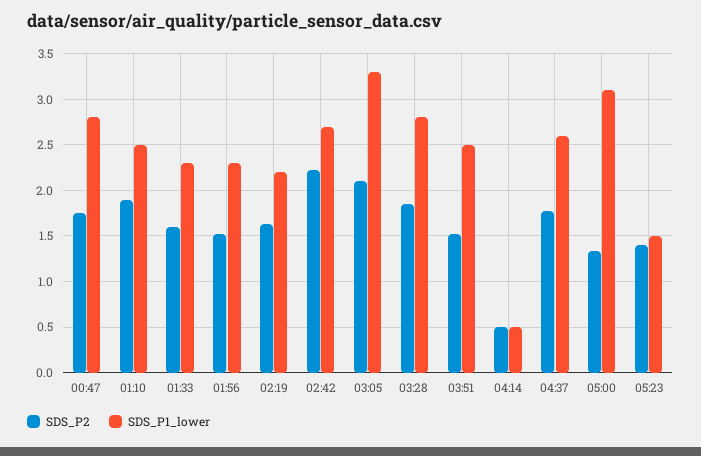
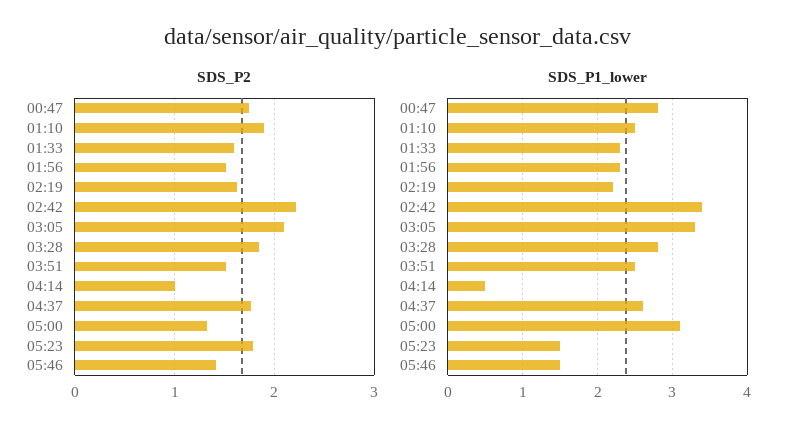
SDS_P1_lower, 02:42: 2.7 -> 3.4
SDS_P2, 04:14: 0.5 -> 1
SDS_P2, 05:23: 1.4 -> 1.8
SDS_P2, 05:46: none -> 1.4
SDS_P1_lower, 05:46: none -> 1.5

